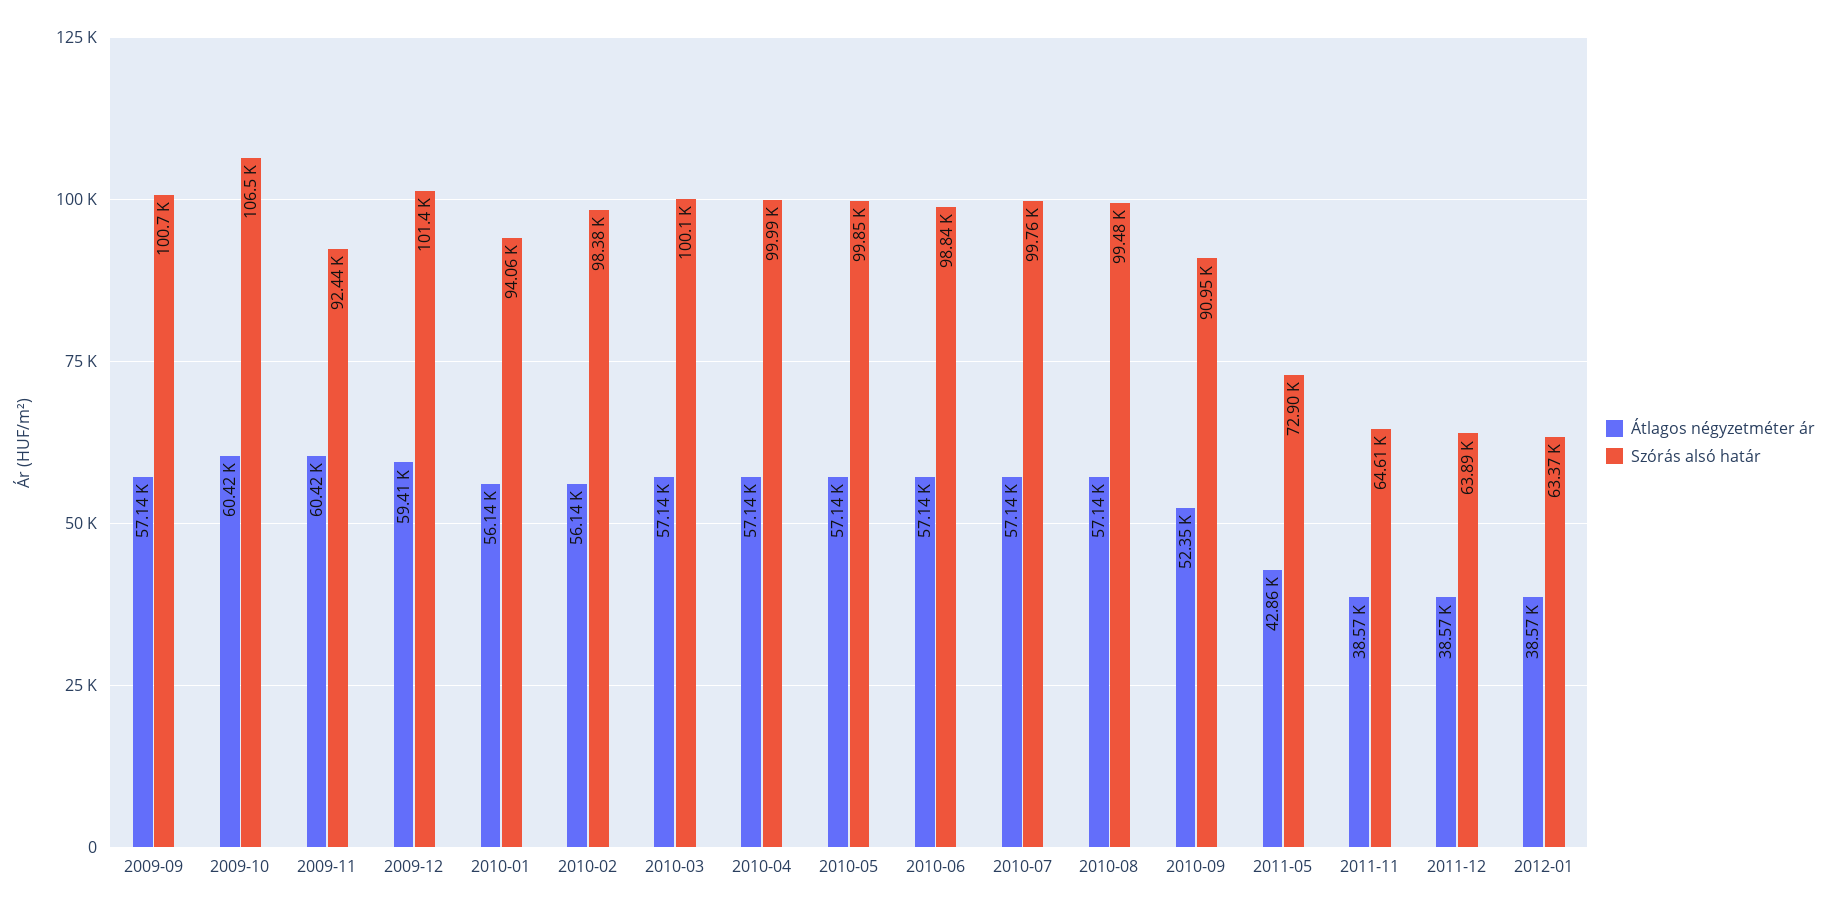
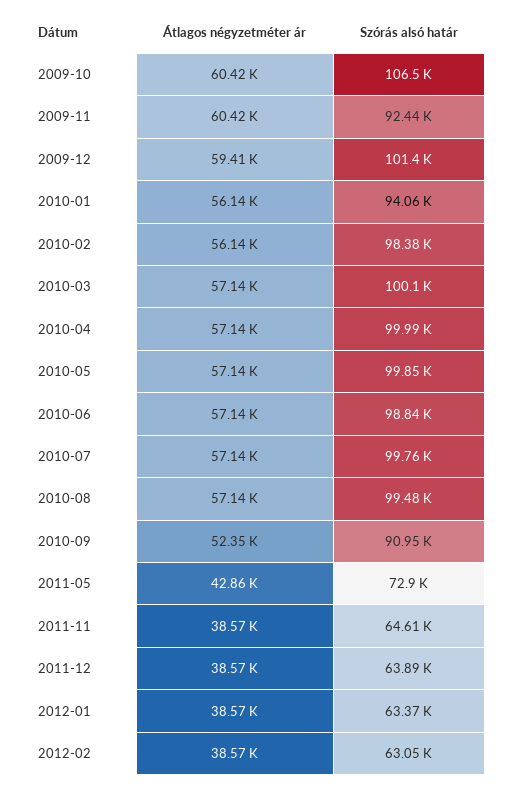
Átlagos négyzetméter ár, 2009-09: 57140 -> none
Szórás alsó határ, 2009-09: 100700 -> none
Átlagos négyzetméter ár, 2012-02: none -> 38570
Szórás alsó határ, 2012-02: none -> 63050

